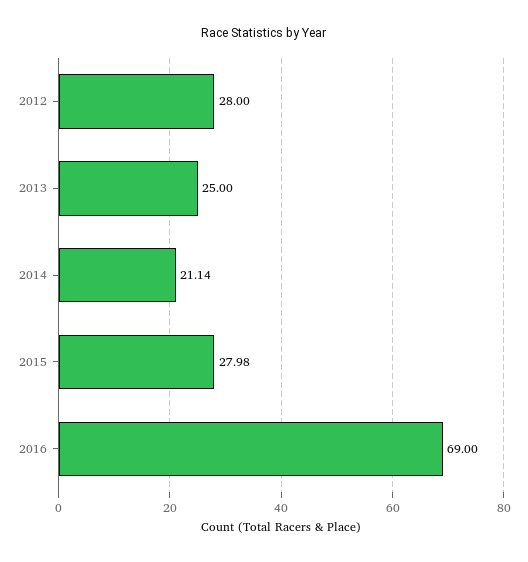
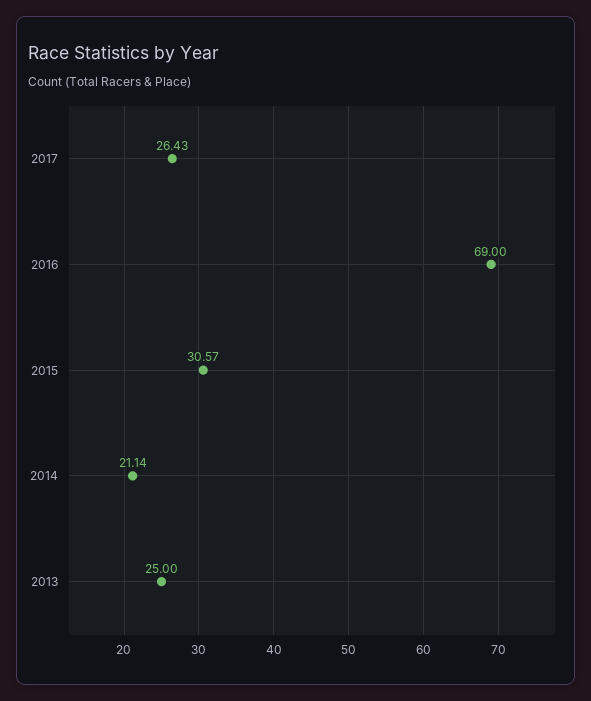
2012: 28 -> none
2015: 27.98 -> 30.57
2017: none -> 26.43

